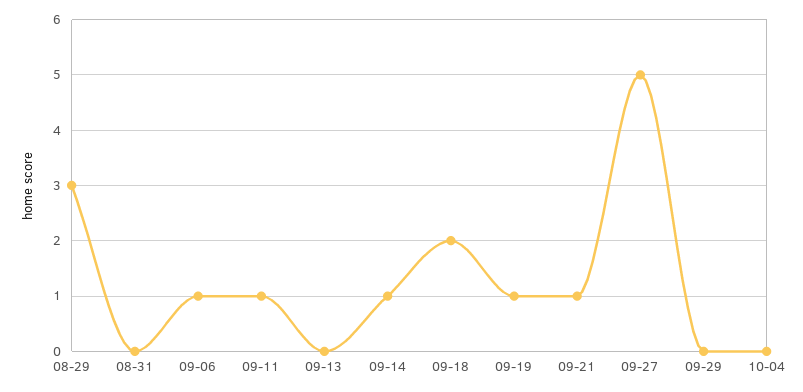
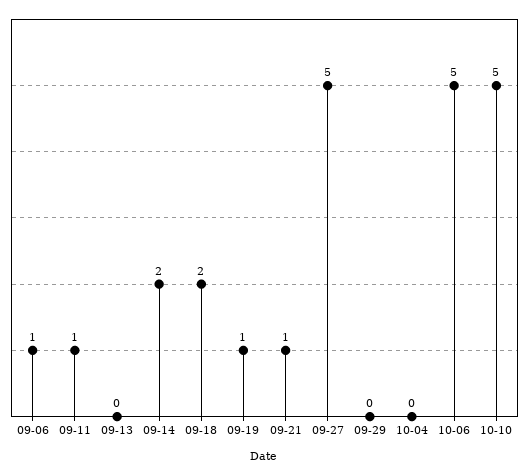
08-29: 3 -> none
08-31: 0 -> none
09-14: 1 -> 2
10-06: none -> 5
10-10: none -> 5

